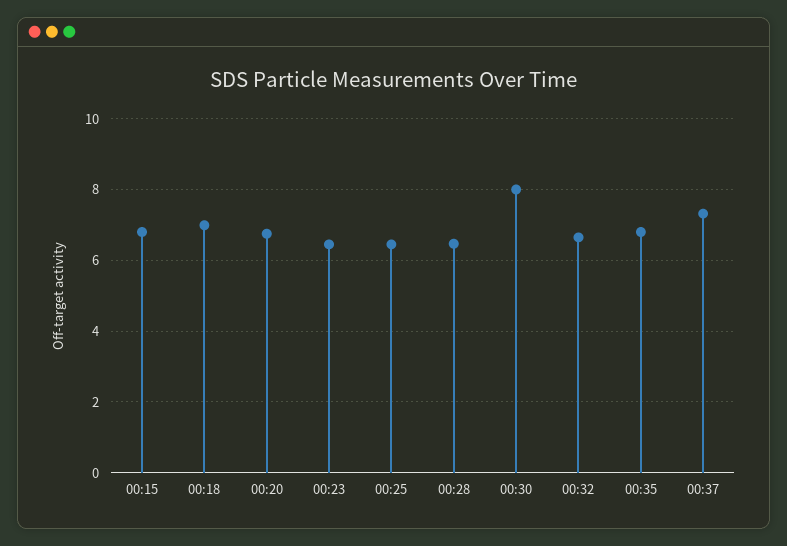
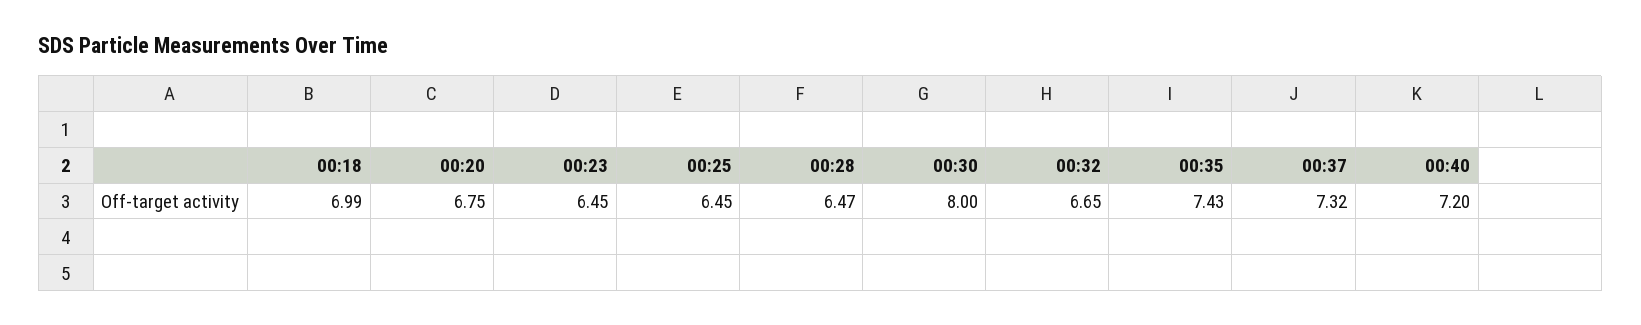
00:15: 6.8 -> none
00:35: 6.8 -> 7.43
00:40: none -> 7.2

